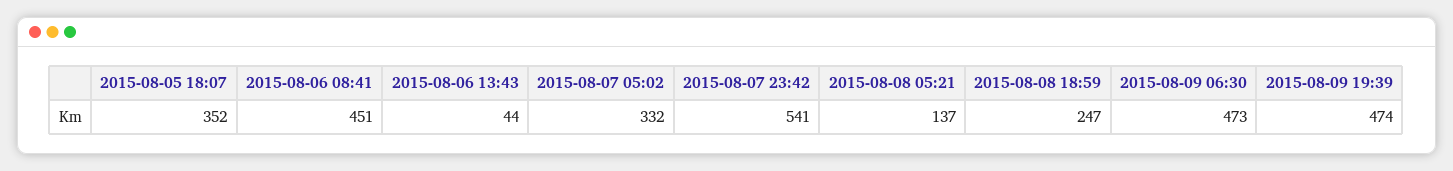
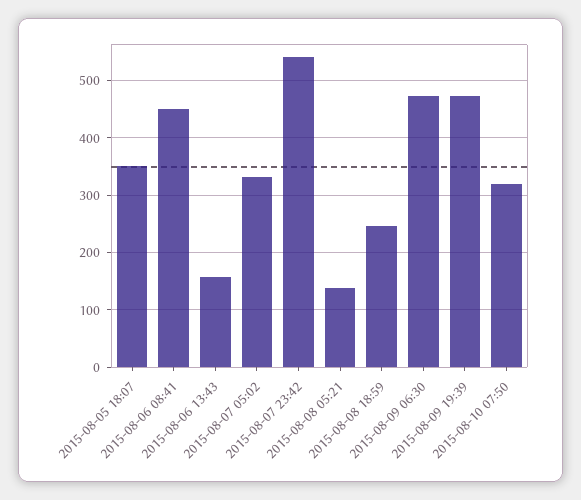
2015-08-06 13:43: 44 -> 160
2015-08-10 07:50: none -> 320

